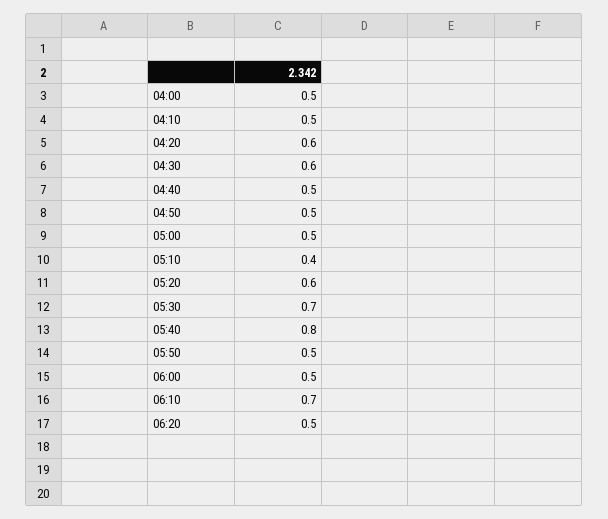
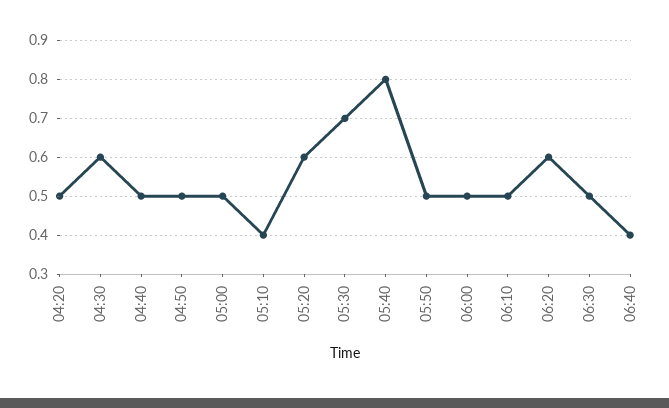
04:00: 0.5 -> none
04:10: 0.5 -> none
04:20: 0.6 -> 0.5
06:10: 0.7 -> 0.5
06:20: 0.5 -> 0.6
06:30: none -> 0.5
06:40: none -> 0.4

